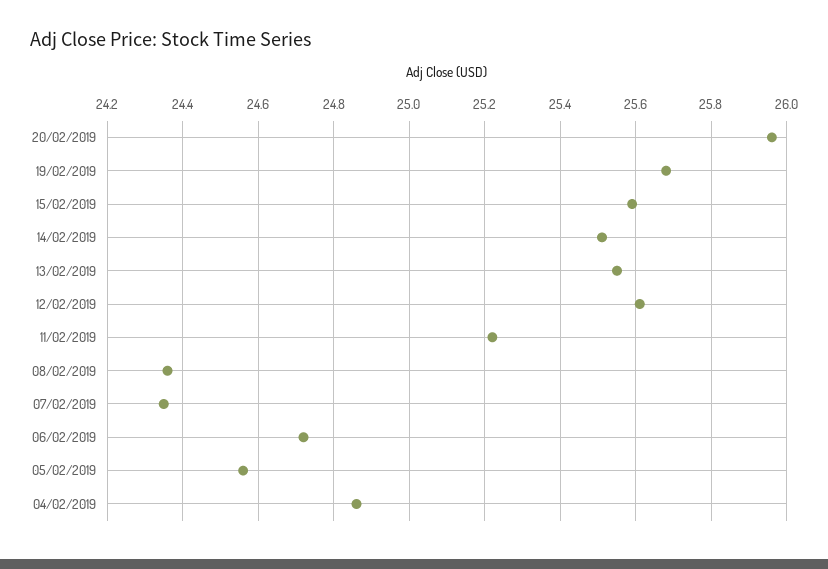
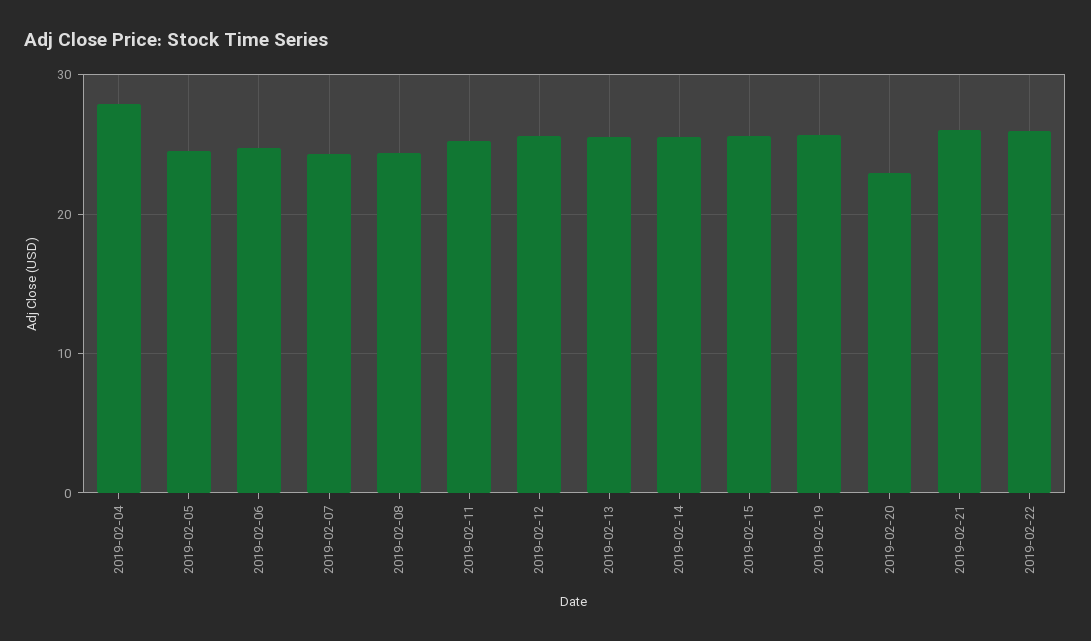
20/02/2019: 25.95 -> 23
04/02/2019: 24.85 -> 28
2019-02-21: none -> 26
2019-02-22: none -> 26

